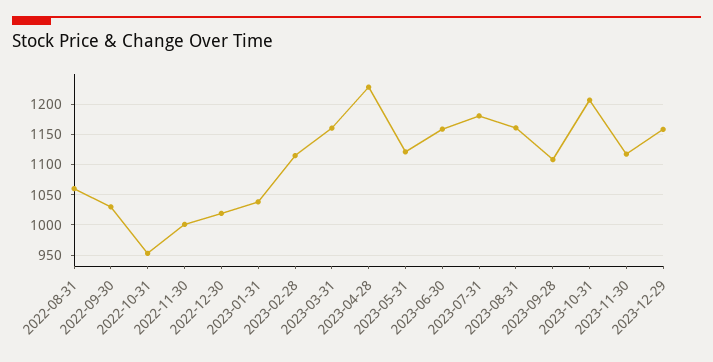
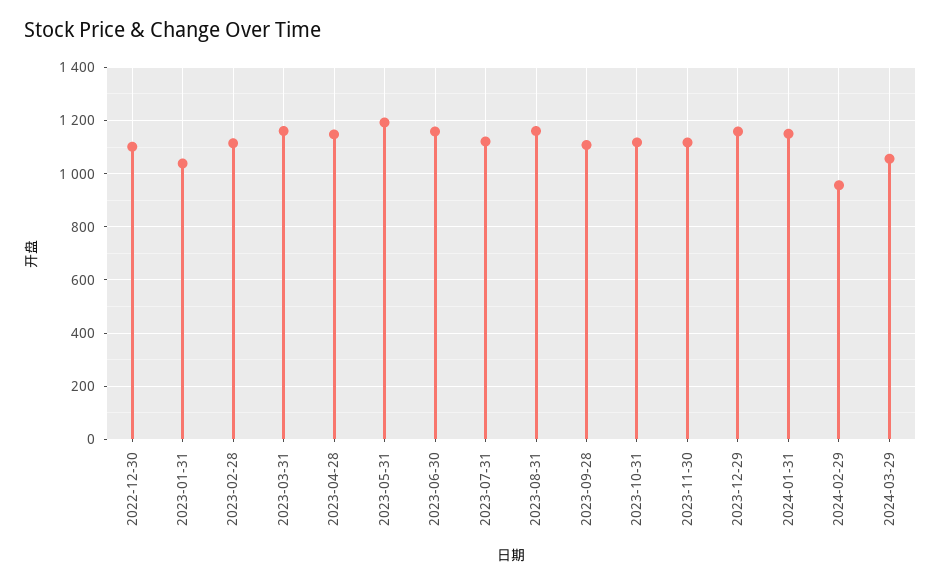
2022-08-31: 1060 -> none
2022-09-30: 1030 -> none
2022-10-31: 950 -> none
2022-11-30: 1000 -> none
2022-12-30: 1020 -> 1100
2023-04-28: 1230 -> 1150
2023-05-31: 1120 -> 1200
2023-07-31: 1180 -> 1125
2023-10-31: 1210 -> 1125
2024-01-31: none -> 1150
2024-02-29: none -> 950
2024-03-29: none -> 1050

